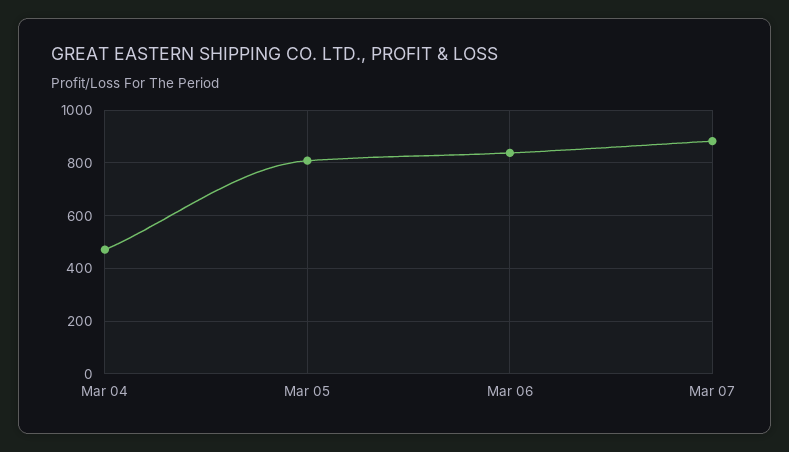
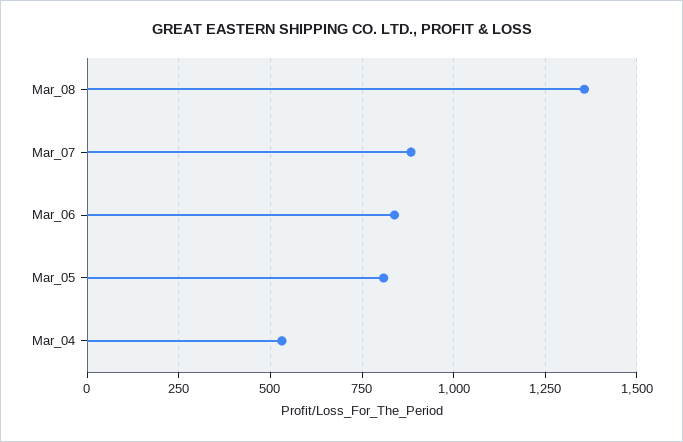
Mar 04: 475 -> 525
Mar_08: none -> 1350

